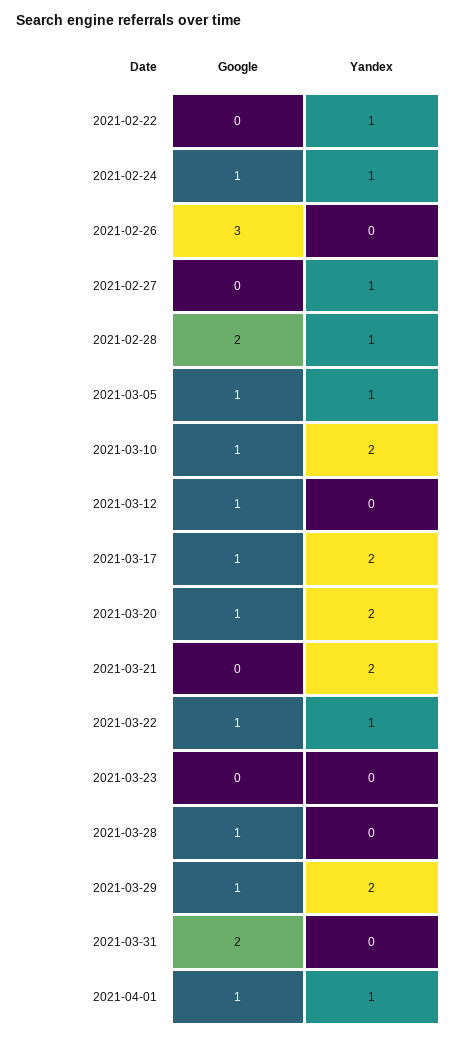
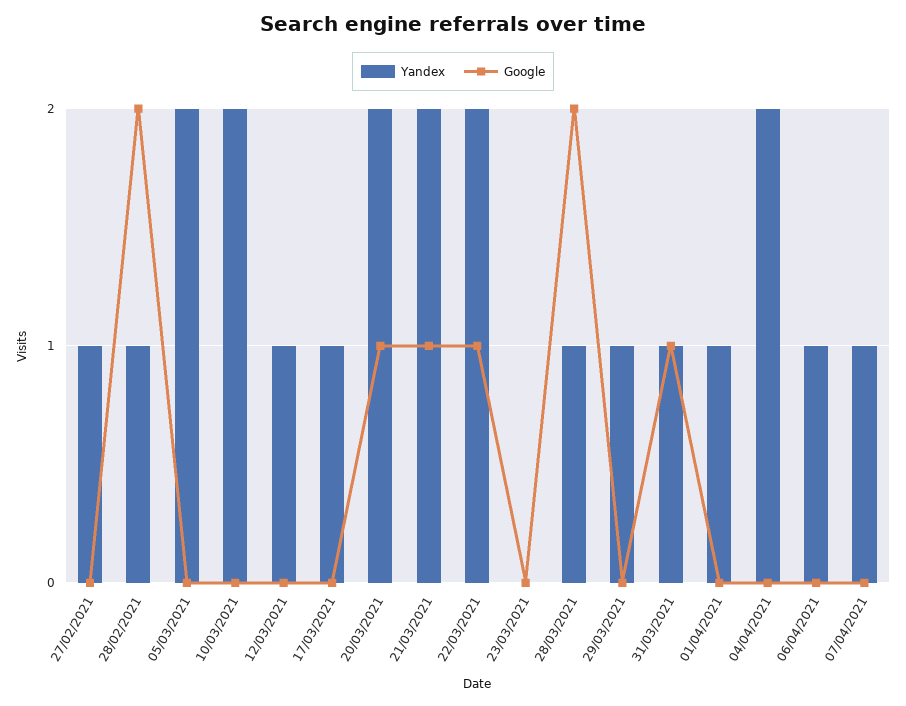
Google, 2021-02-22: 0 -> none
Yandex, 2021-02-22: 1 -> none
Google, 2021-02-24: 1 -> none
Yandex, 2021-02-24: 1 -> none
Google, 2021-02-26: 3 -> none
Yandex, 2021-02-26: 0 -> none
Google, 2021-03-05: 1 -> 0
Yandex, 2021-03-05: 1 -> 2
Google, 2021-03-10: 1 -> 0
Google, 2021-03-12: 1 -> 0
Yandex, 2021-03-12: 0 -> 1
Google, 2021-03-17: 1 -> 0
Yandex, 2021-03-17: 2 -> 1
Google, 2021-03-21: 0 -> 1
Yandex, 2021-03-22: 1 -> 2
Google, 2021-03-28: 1 -> 2
Yandex, 2021-03-28: 0 -> 1
Google, 2021-03-29: 1 -> 0
Yandex, 2021-03-29: 2 -> 1
Google, 2021-03-31: 2 -> 1
Yandex, 2021-03-31: 0 -> 1
Google, 2021-04-01: 1 -> 0
Yandex, 04/04/2021: none -> 2
Google, 04/04/2021: none -> 0
Yandex, 06/04/2021: none -> 1
Google, 06/04/2021: none -> 0
Yandex, 07/04/2021: none -> 1
Google, 07/04/2021: none -> 0

